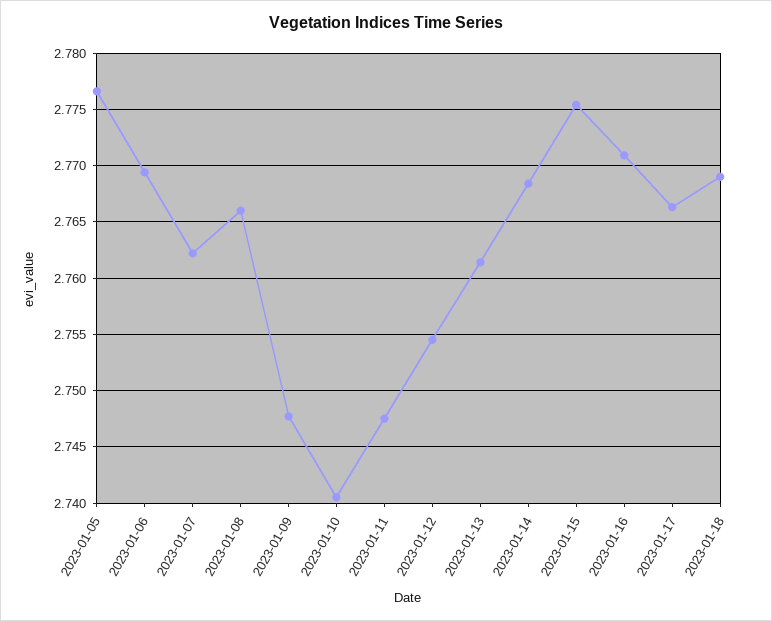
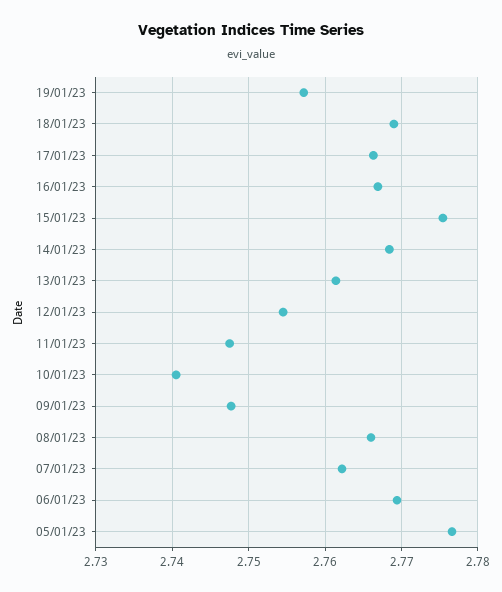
2023-01-16: 2.771 -> 2.767
19/01/23: none -> 2.757

